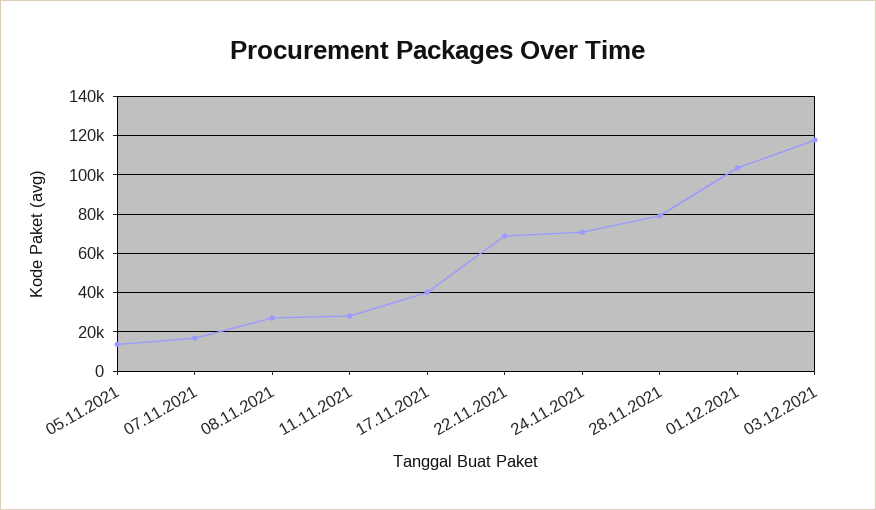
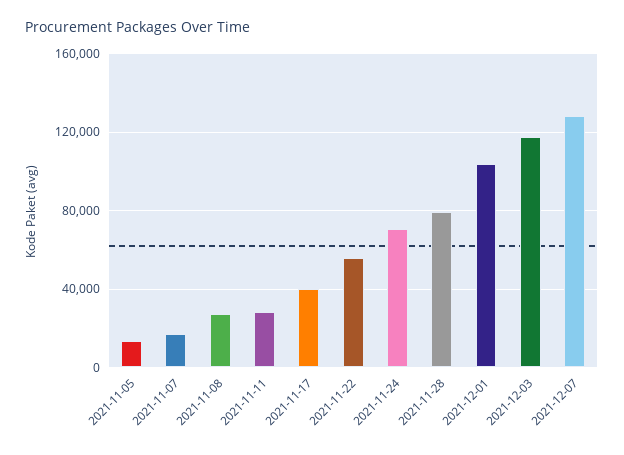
22.11.2021: 70000 -> 55000
2021-12-07: none -> 130000

